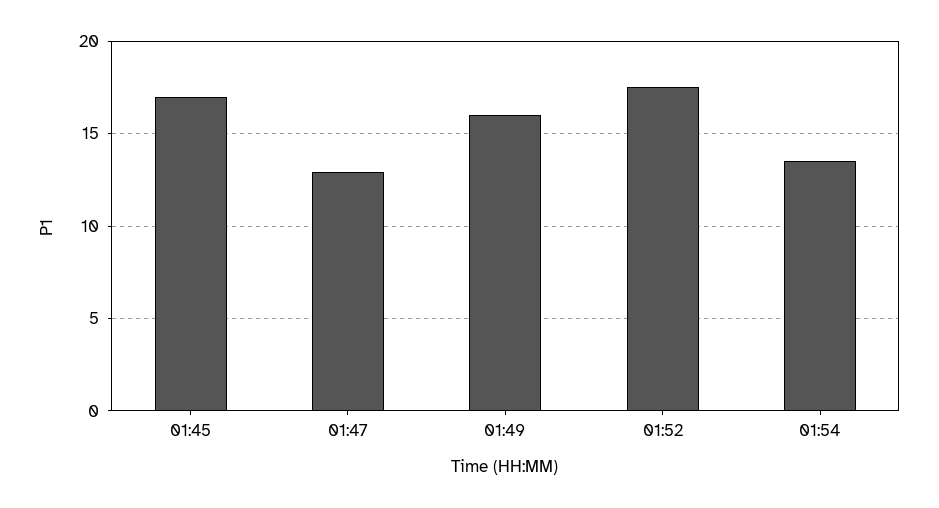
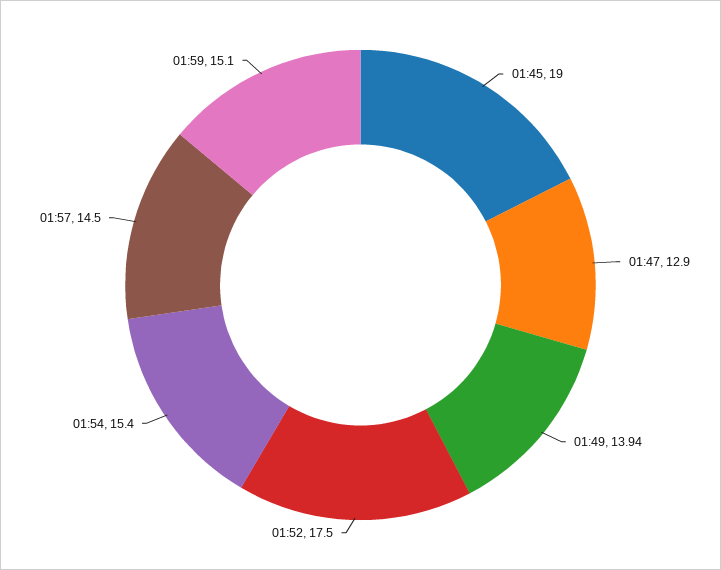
01:45: 17 -> 19
01:49: 16 -> 13.94
01:54: 13.5 -> 15.4
01:57: none -> 14.5
01:59: none -> 15.1

